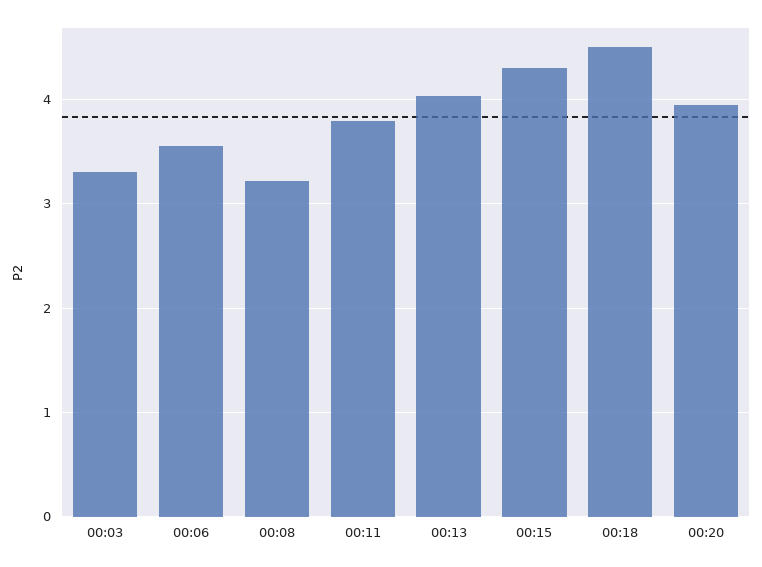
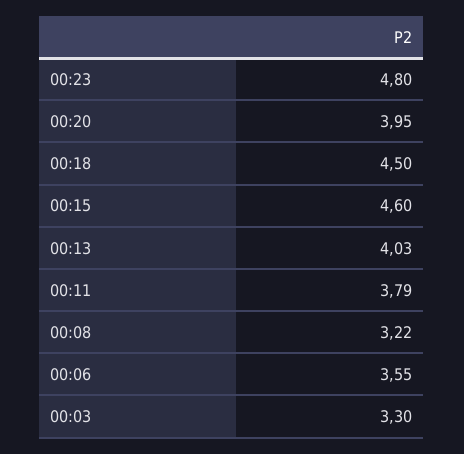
00:15: 4.3 -> 4.6
00:23: none -> 4.8

